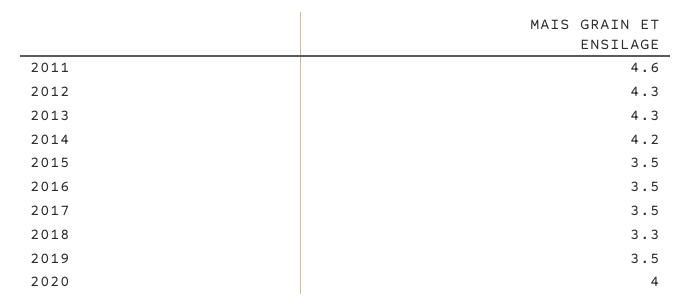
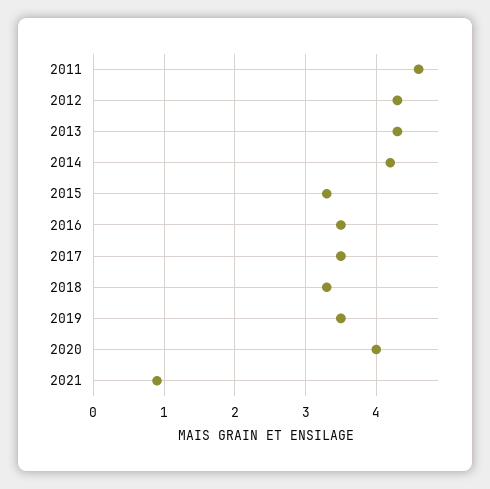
2015: 3.5 -> 3.3
2021: none -> 0.9

